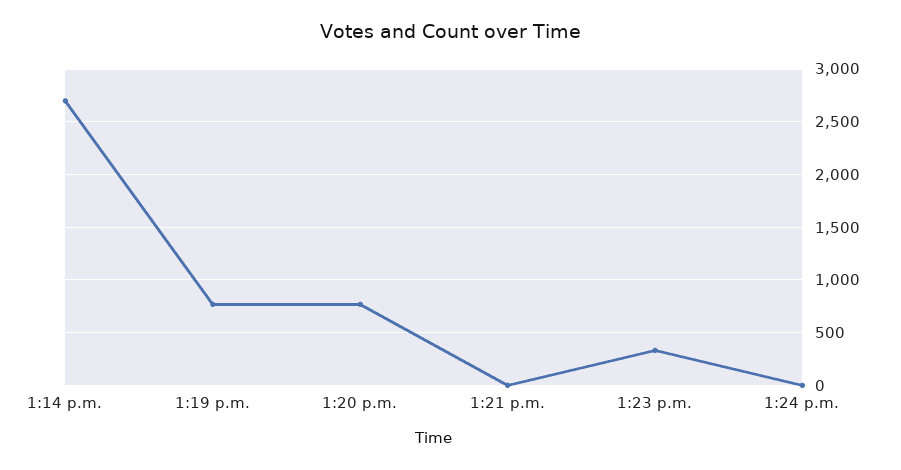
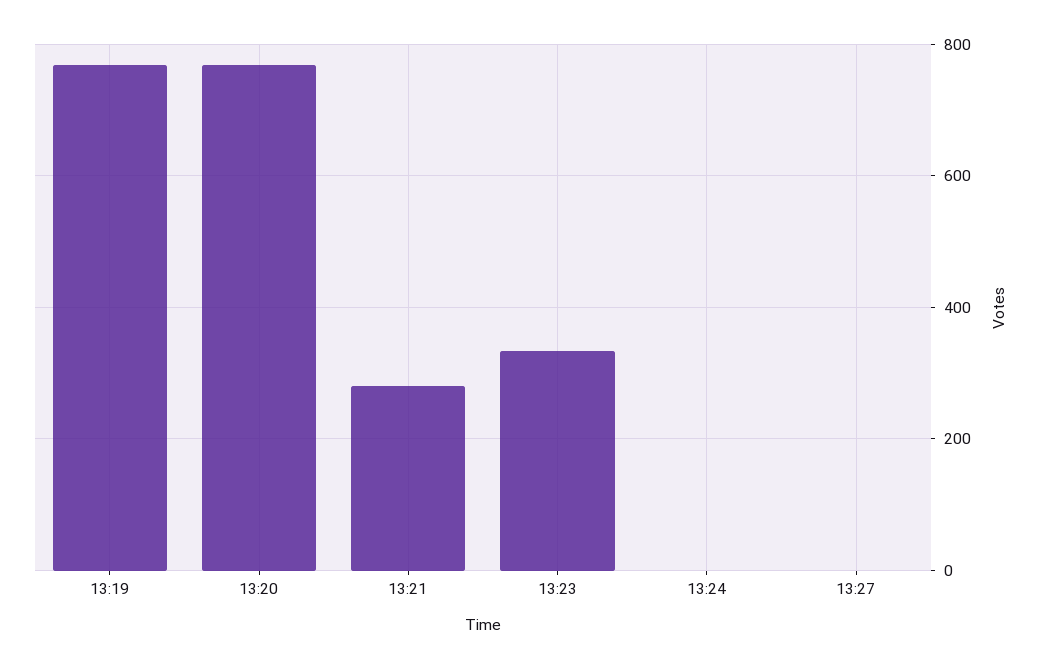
1:14 p.m.: 2700 -> none
1:21 p.m.: 0 -> 280
13:27: none -> 0

